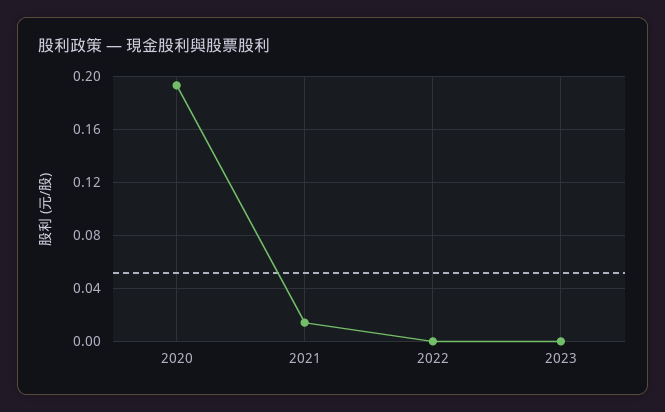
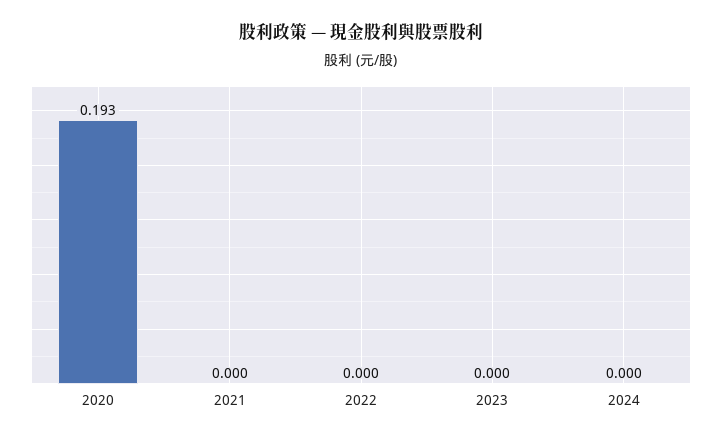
2021: 0.015 -> 0
2024: none -> 0

